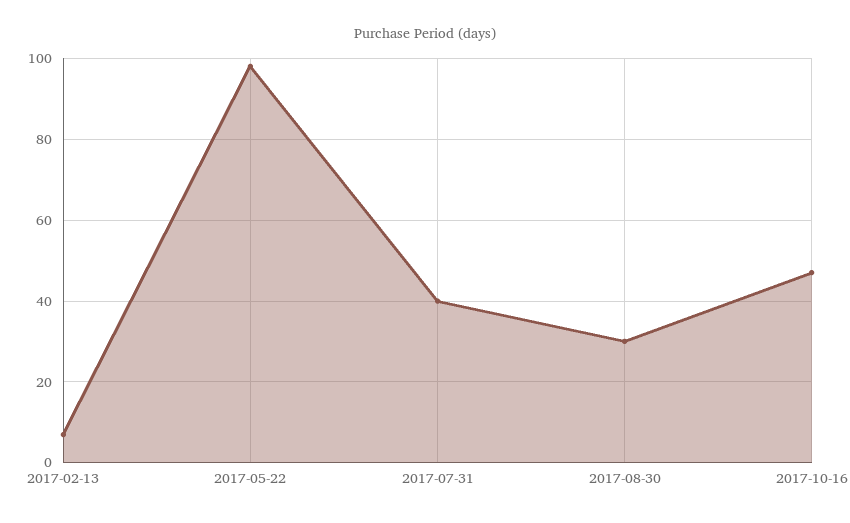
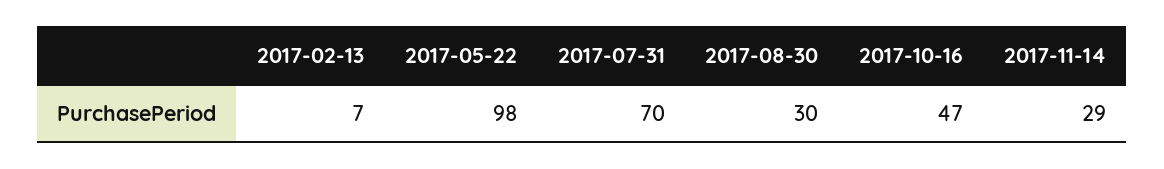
2017-07-31: 40 -> 70
2017-11-14: none -> 29

